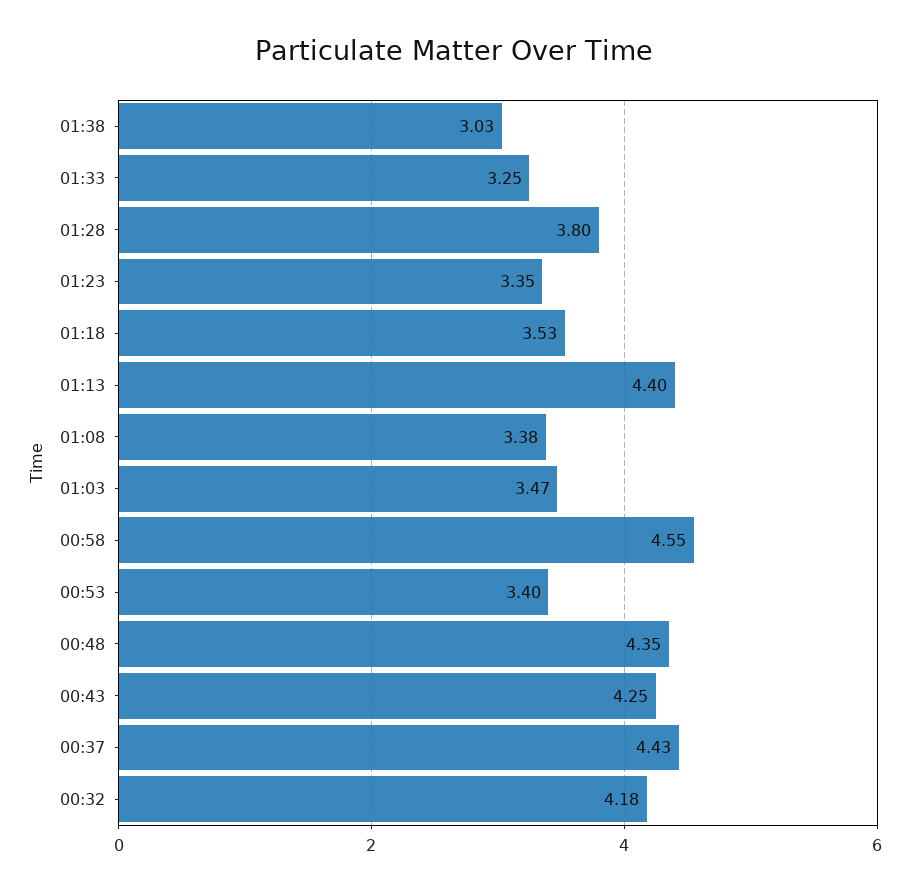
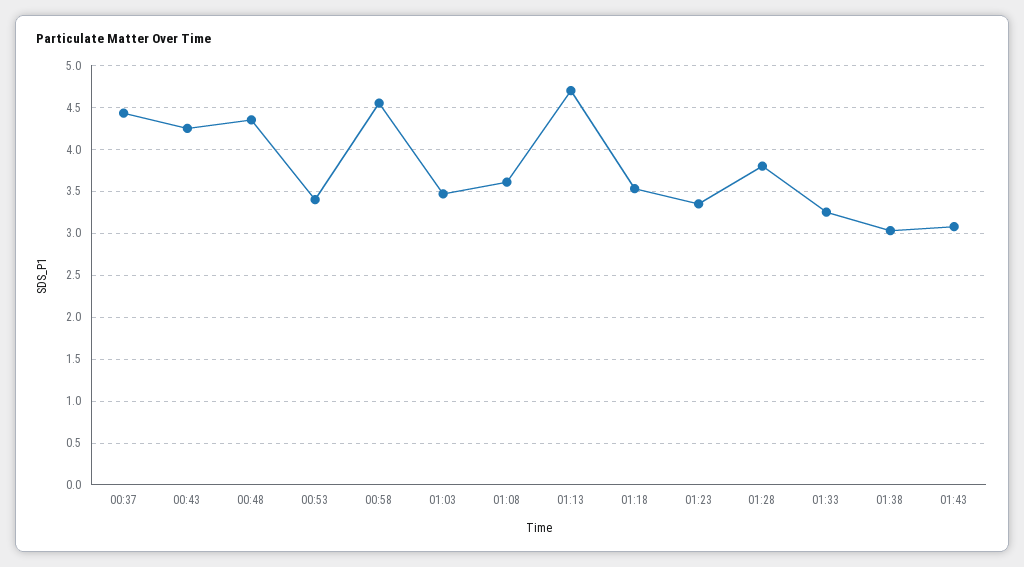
01:13: 4.4 -> 4.7
01:08: 3.38 -> 3.6
00:32: 4.18 -> none
01:43: none -> 3.1

